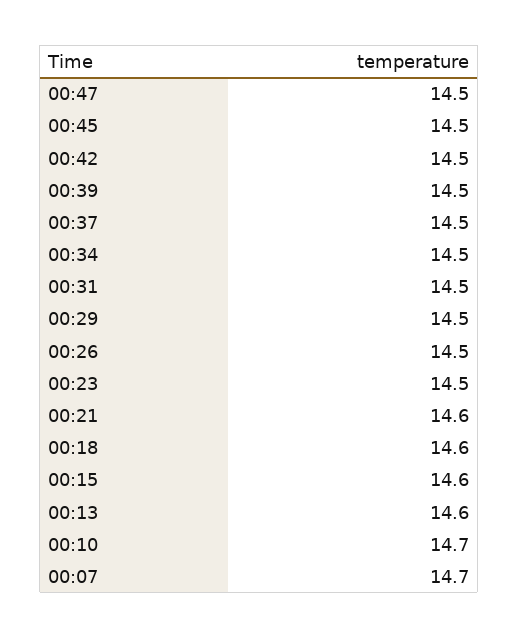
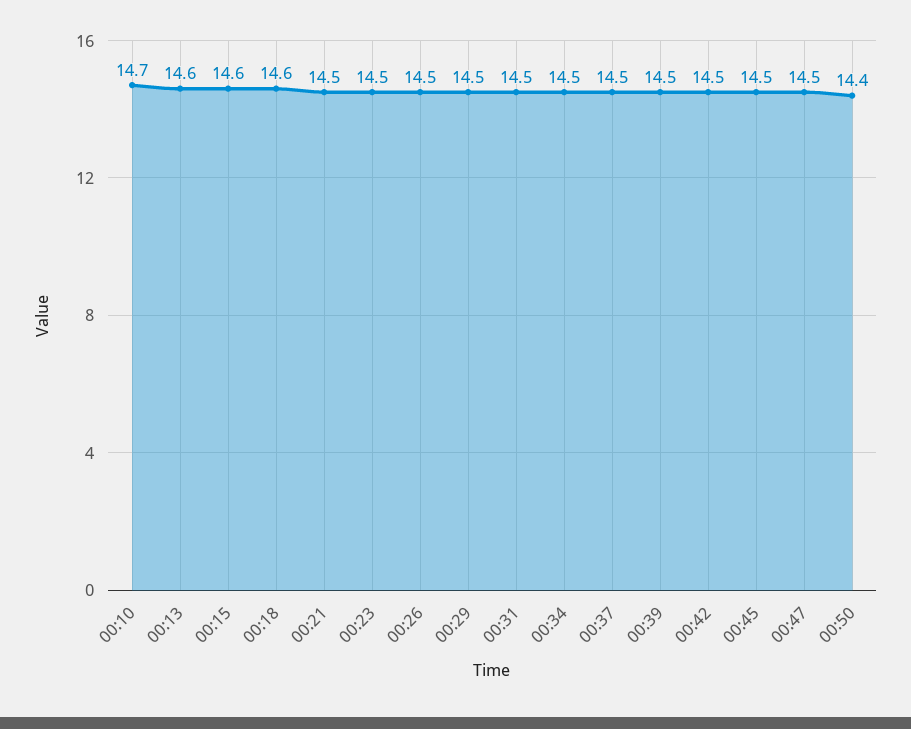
00:21: 14.6 -> 14.5
00:07: 14.7 -> none
00:50: none -> 14.4

